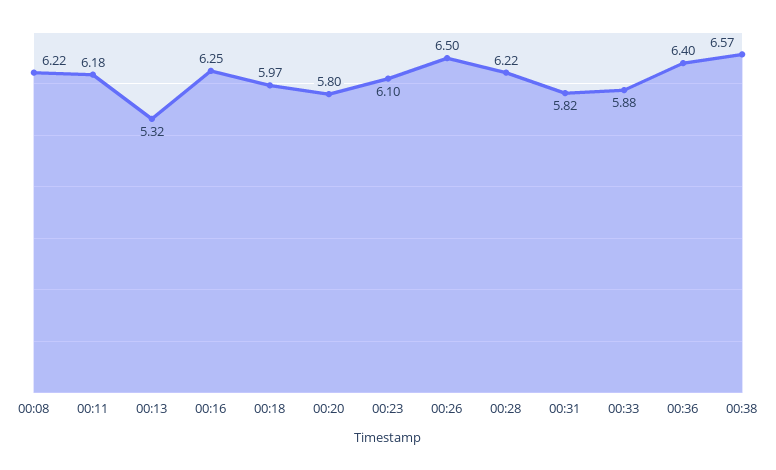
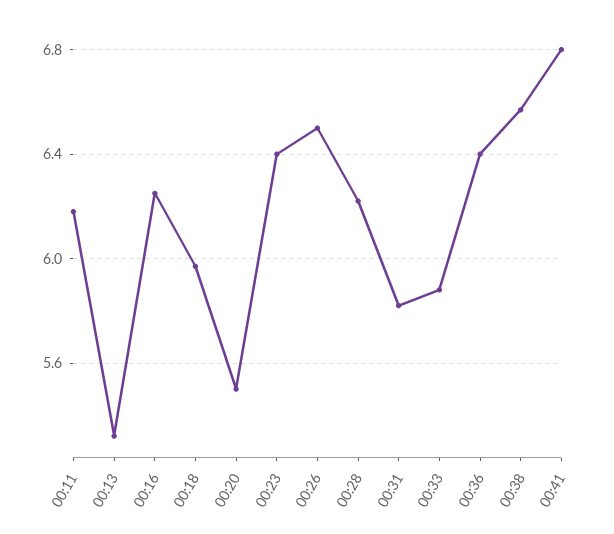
00:08: 6.22 -> none
00:20: 5.8 -> 5.5
00:23: 6.1 -> 6.4
00:41: none -> 6.8

